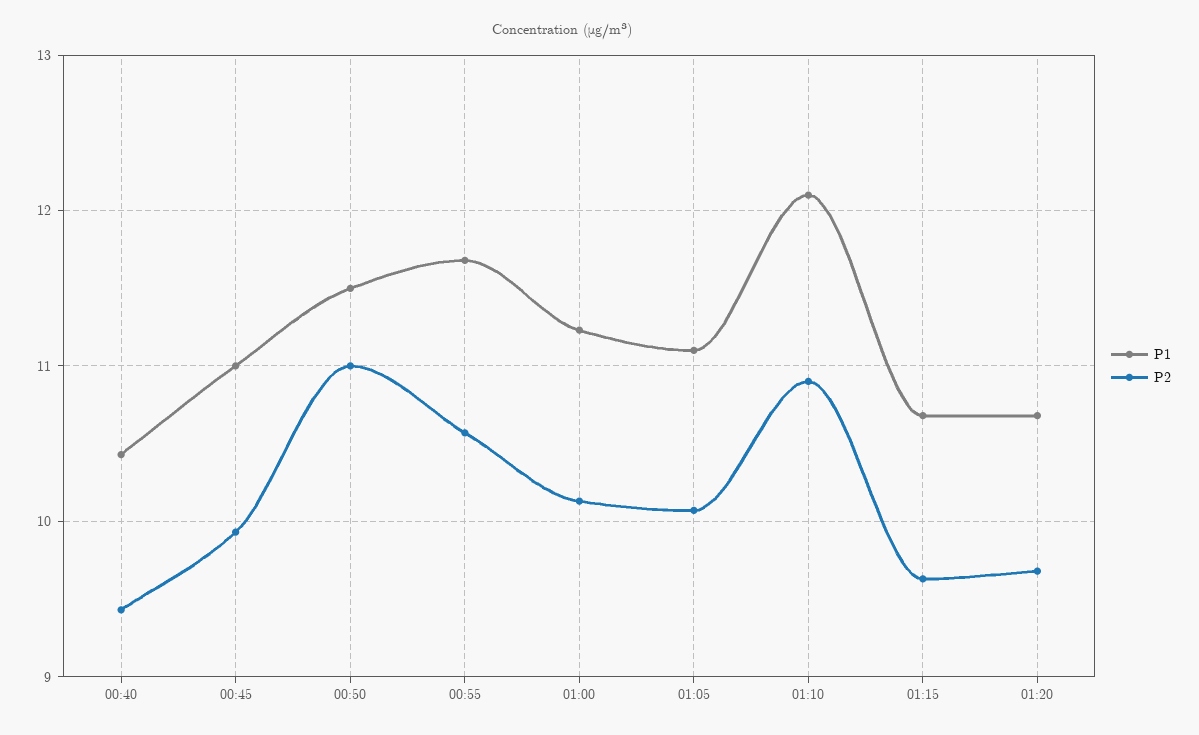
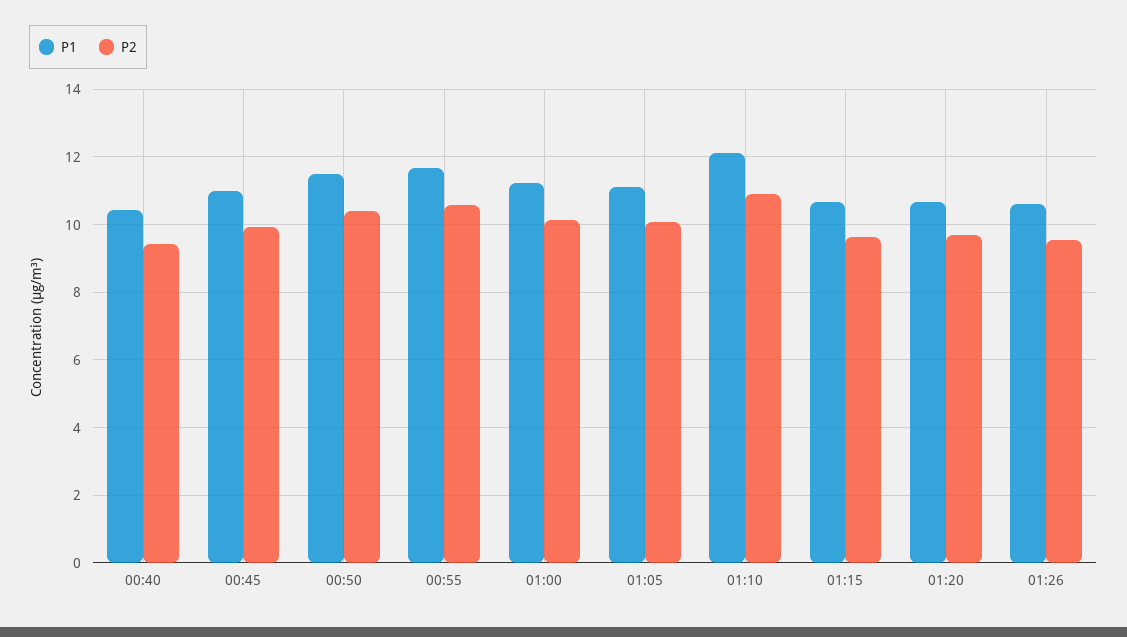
P2, 00:50: 11 -> 10.4
P1, 01:26: none -> 10.6
P2, 01:26: none -> 9.6

